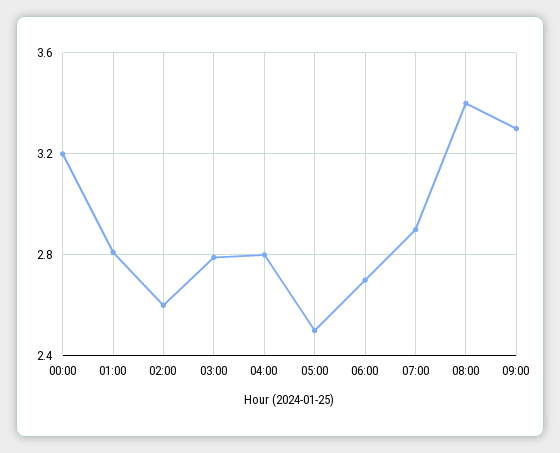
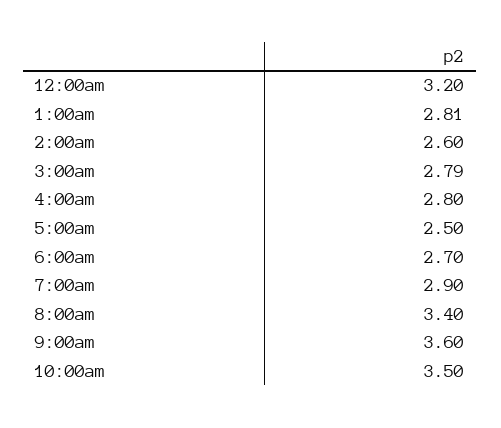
09:00: 3.3 -> 3.6
10:00am: none -> 3.5

